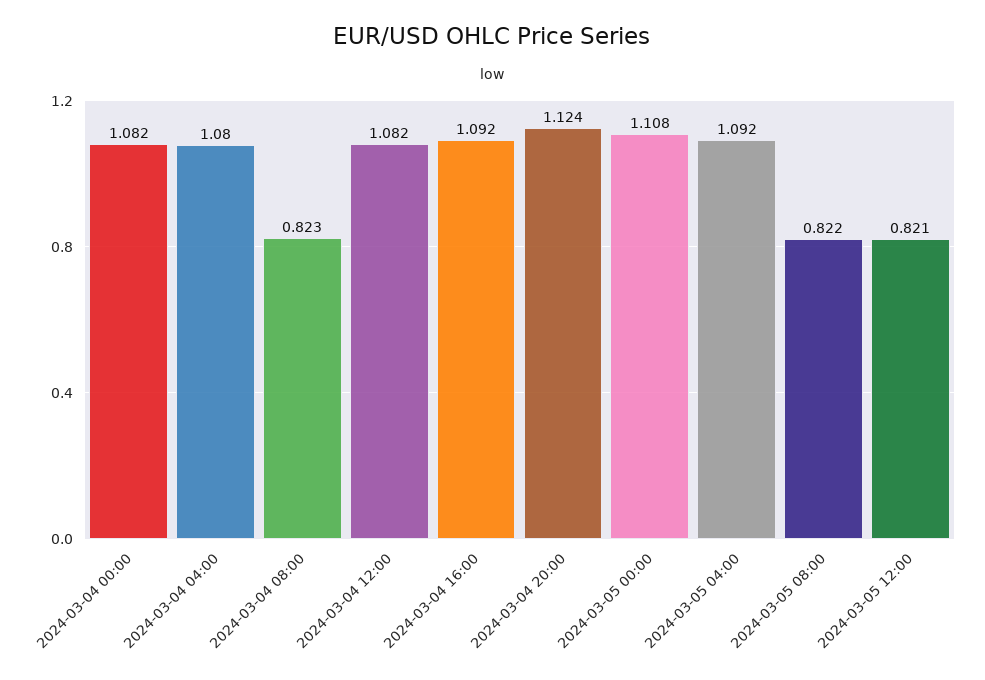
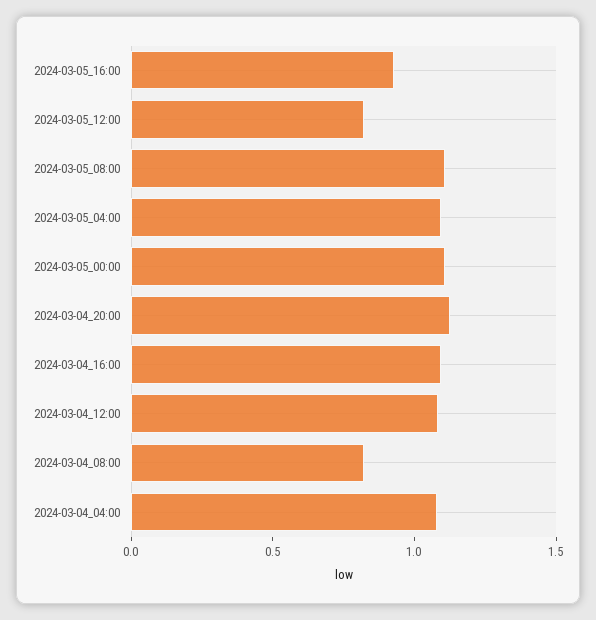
2024-03-04 00:00: 1.082 -> none
2024-03-05 08:00: 0.822 -> 1.1
2024-03-05_16:00: none -> 0.9

